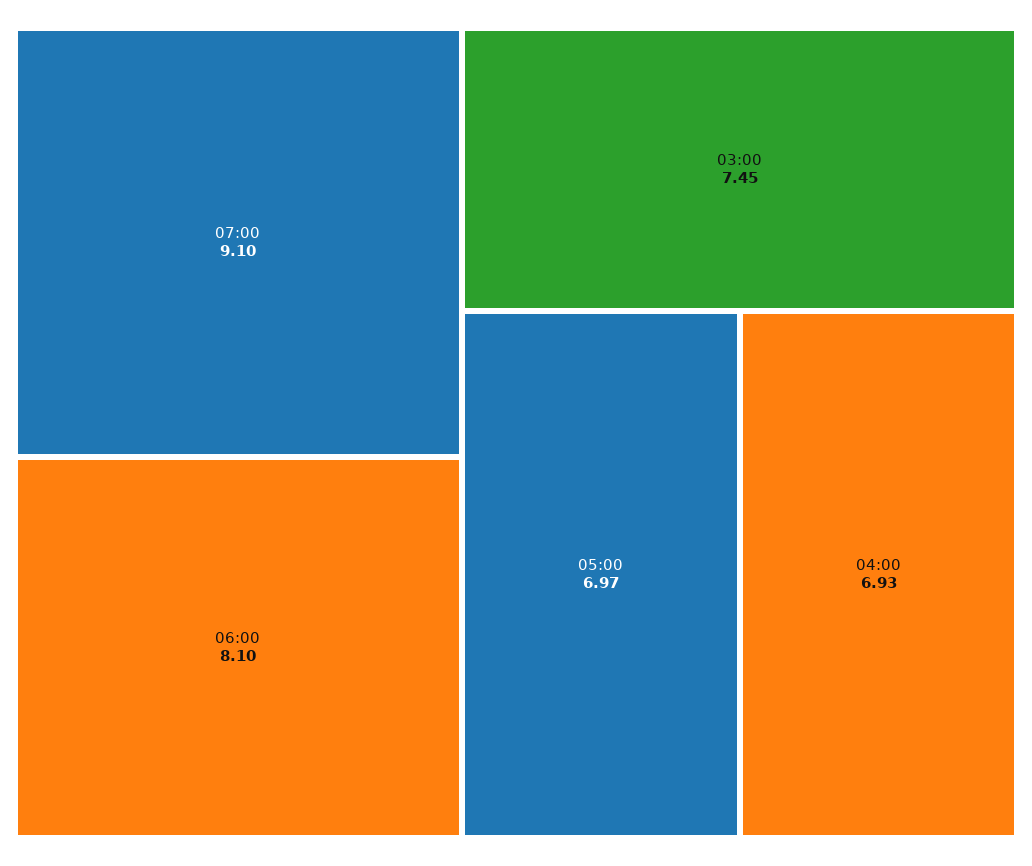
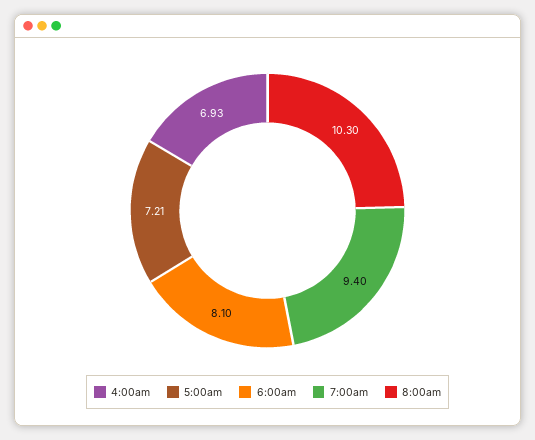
07:00: 9.1 -> 9.4
03:00: 7.45 -> none
05:00: 6.97 -> 7.21
8:00am: none -> 10.3

